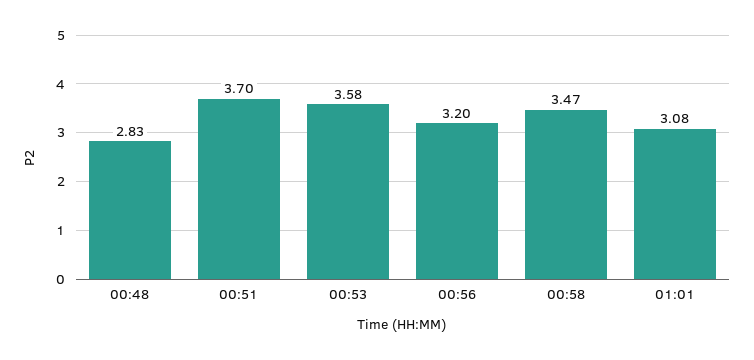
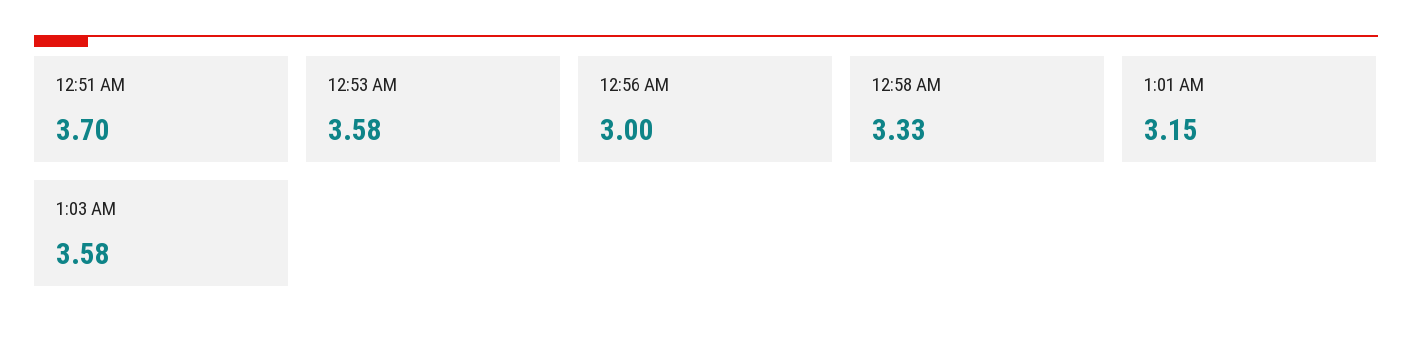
00:48: 2.83 -> none
00:56: 3.2 -> 3
00:58: 3.47 -> 3.33
01:01: 3.08 -> 3.15
1:03 AM: none -> 3.58

